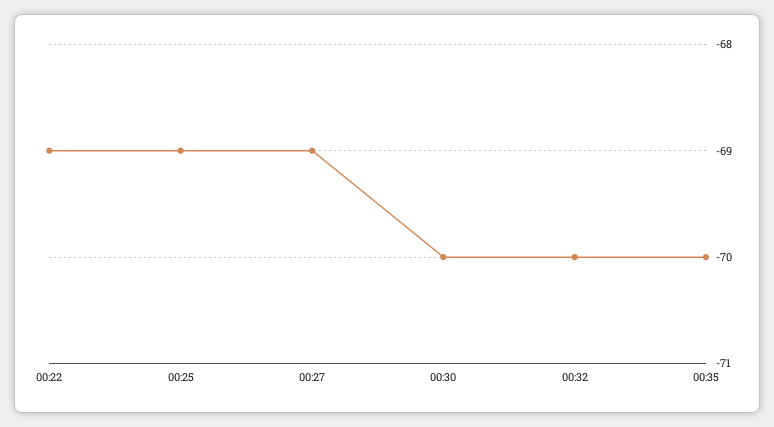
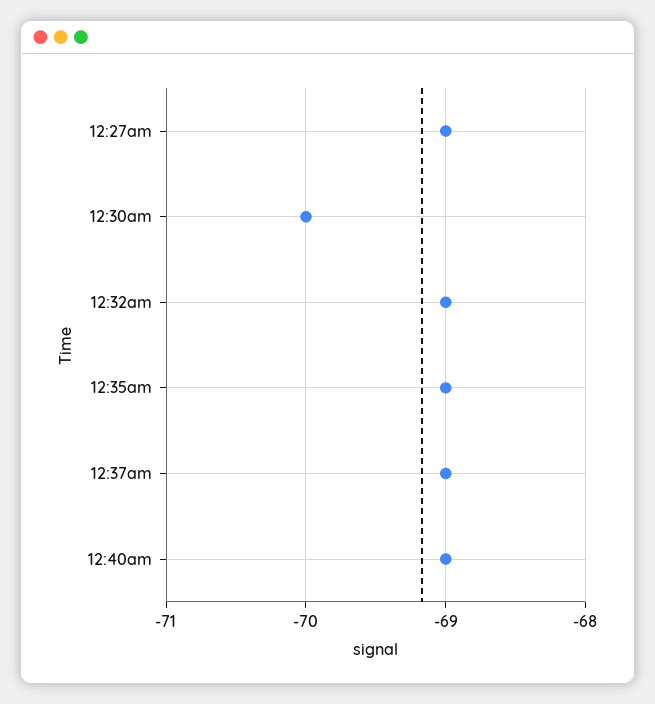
00:22: -69 -> none
00:25: -69 -> none
00:32: -70 -> -69
00:35: -70 -> -69
12:37am: none -> -69
12:40am: none -> -69

